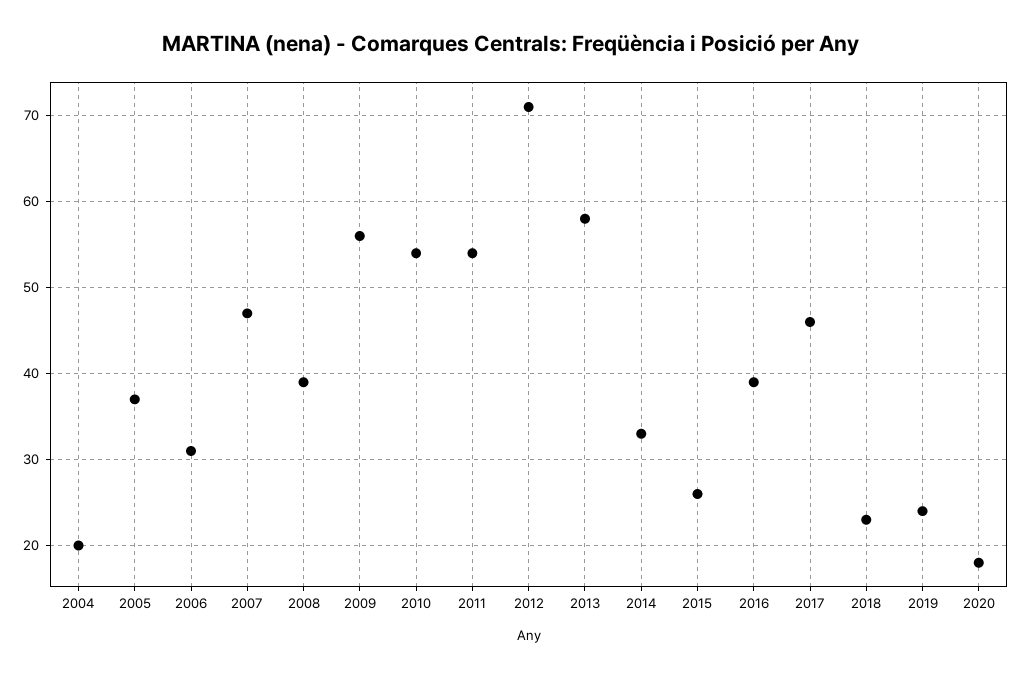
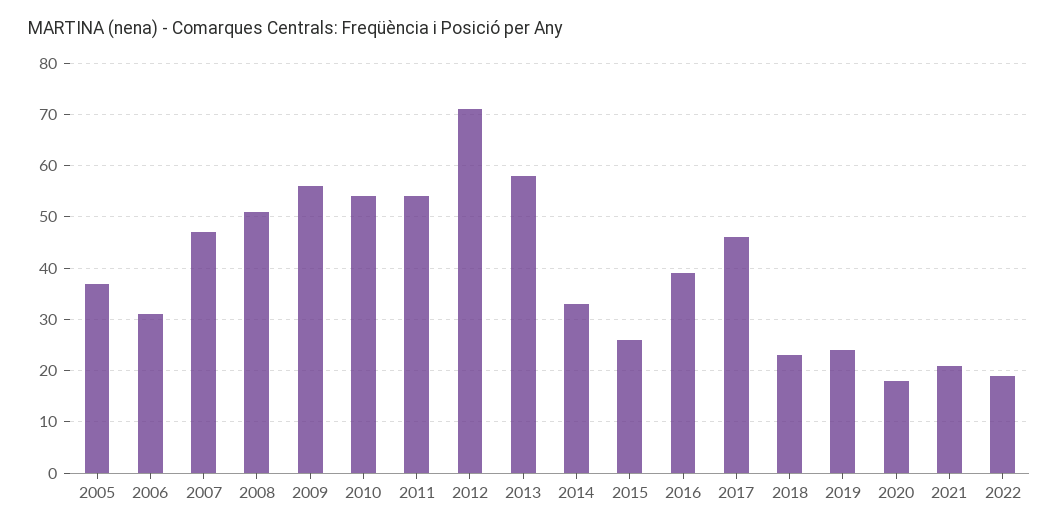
2004: 20 -> none
2008: 39 -> 50
2021: none -> 20
2022: none -> 20

